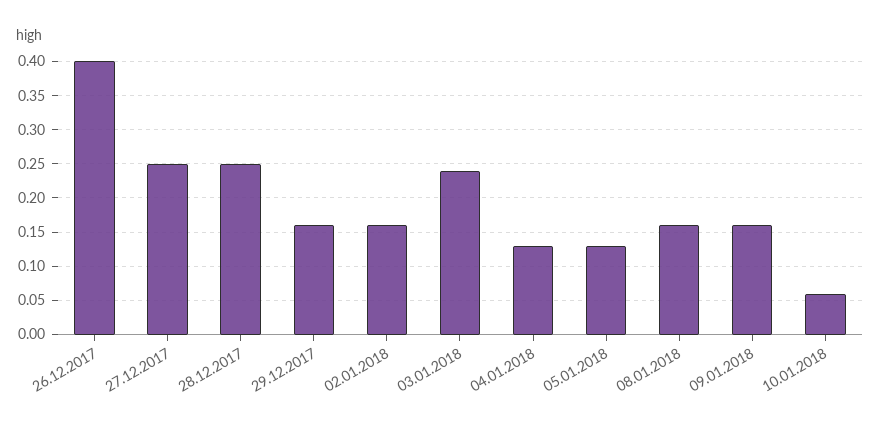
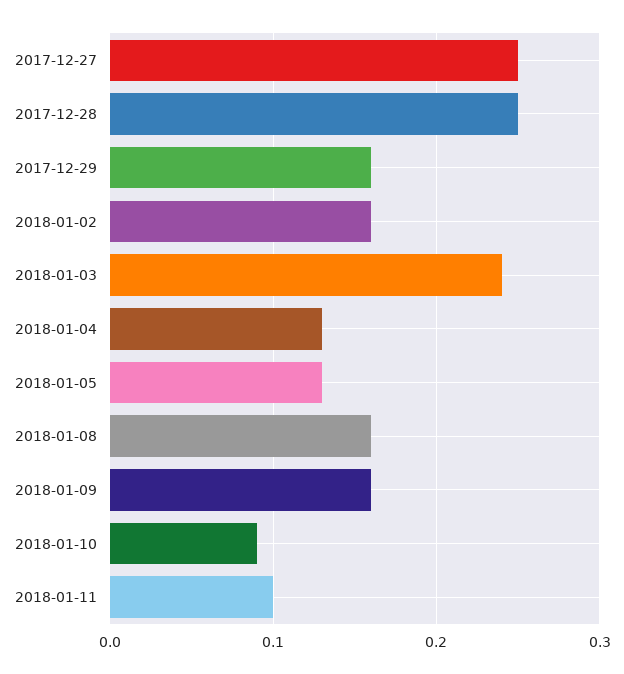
26.12.2017: 0.4 -> none
10.01.2018: 0.06 -> 0.09
2018-01-11: none -> 0.1

